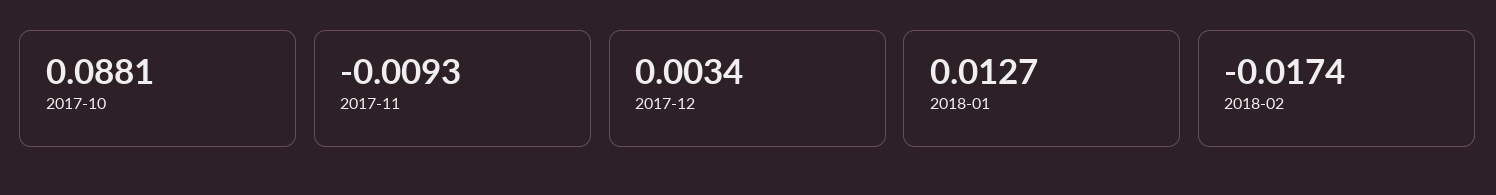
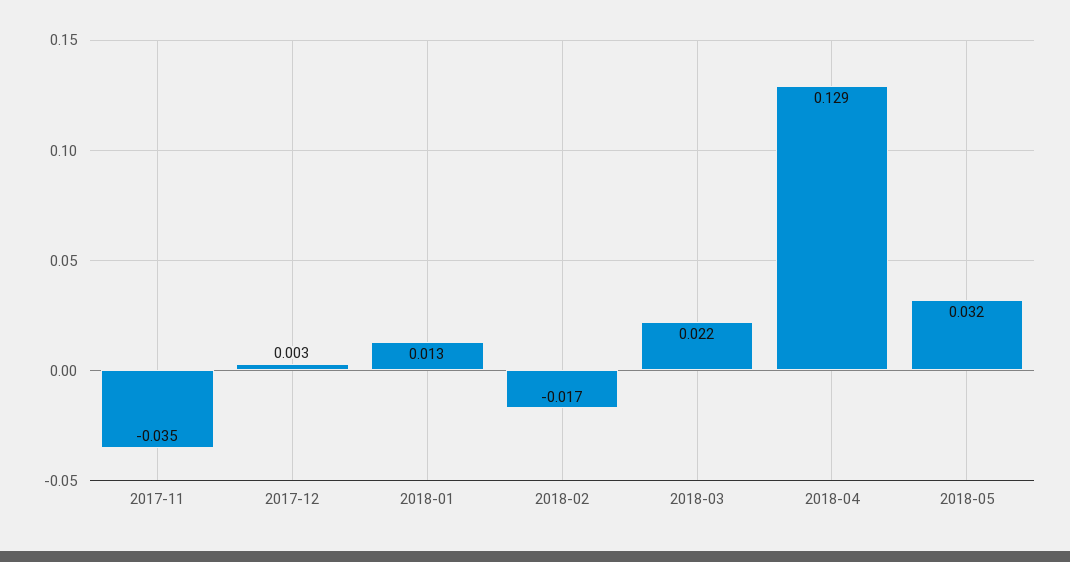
2017-10: 0.0881 -> none
2017-11: -0.0093 -> -0.035
2018-03: none -> 0.022
2018-04: none -> 0.129
2018-05: none -> 0.032

